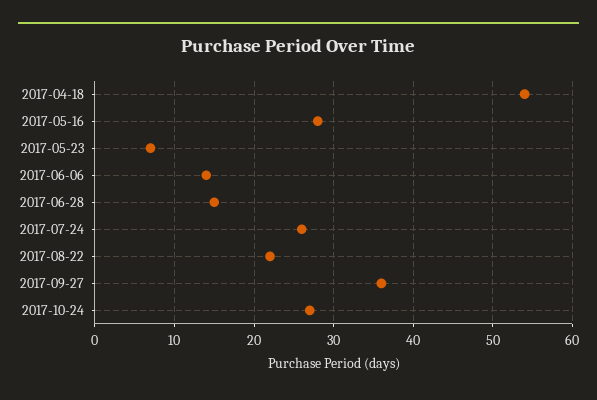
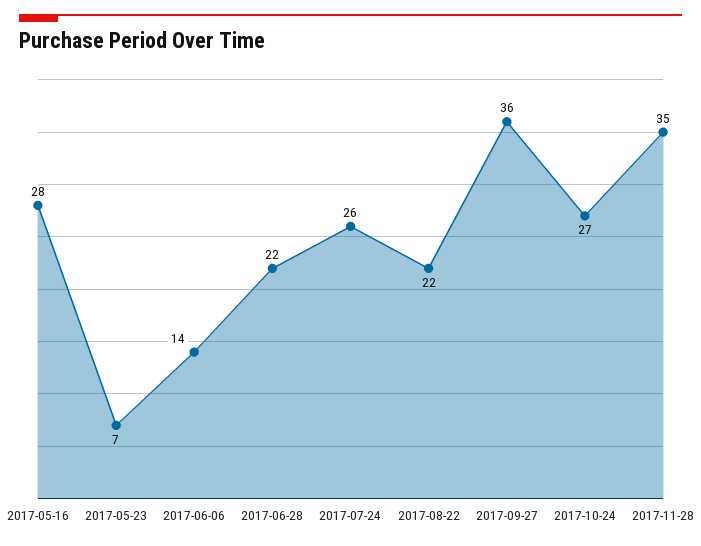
2017-04-18: 54 -> none
2017-06-28: 15 -> 22
2017-11-28: none -> 35

